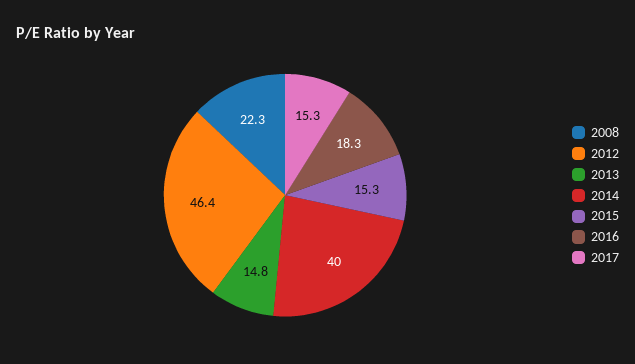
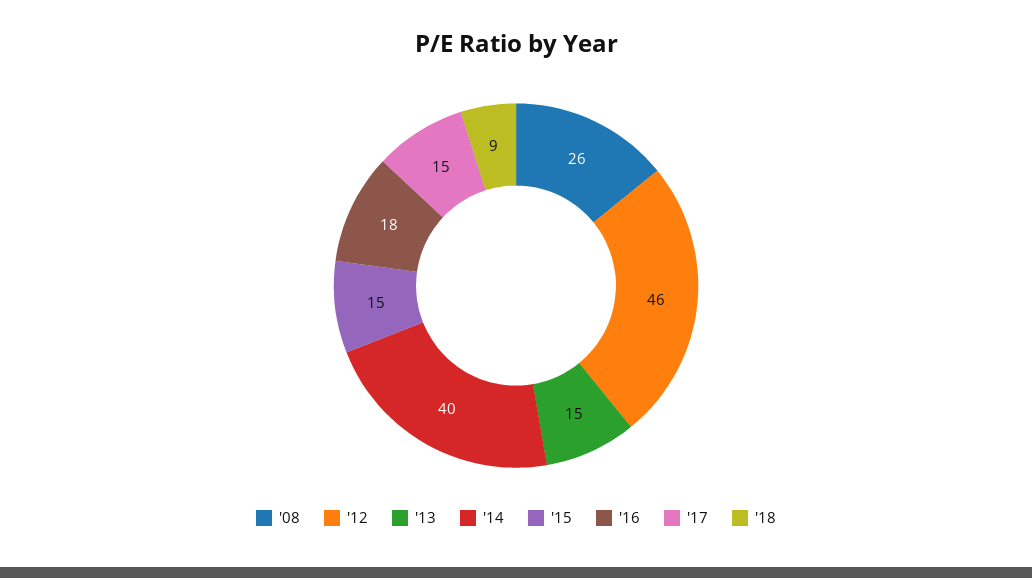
2008: 22.3 -> 26
'18: none -> 9

